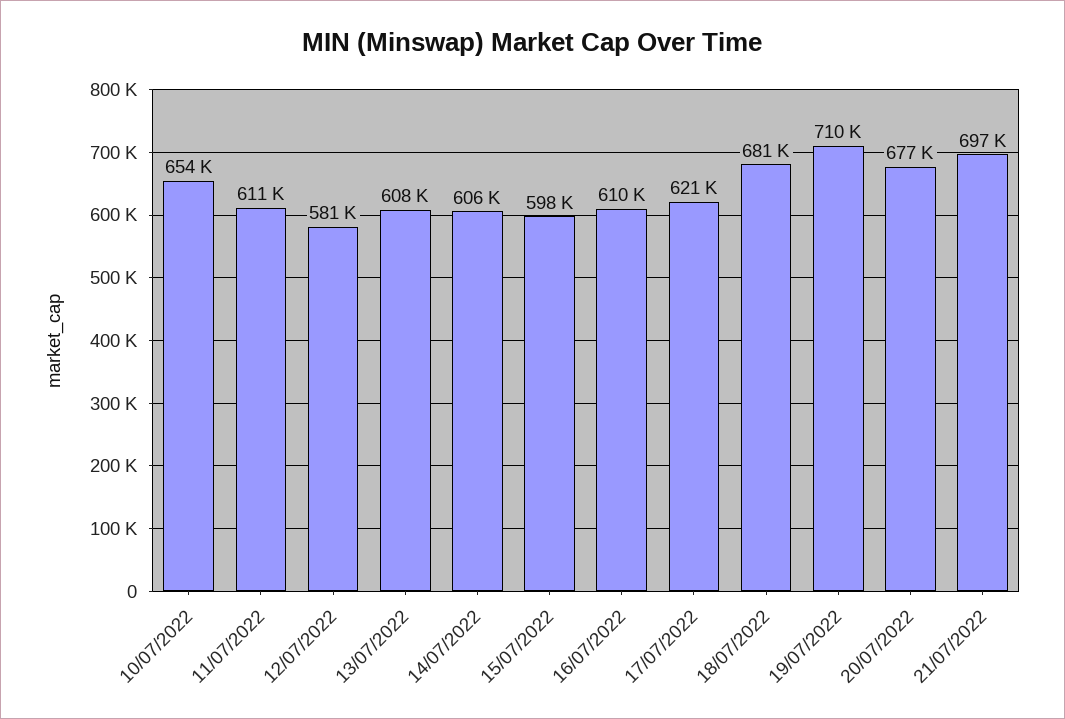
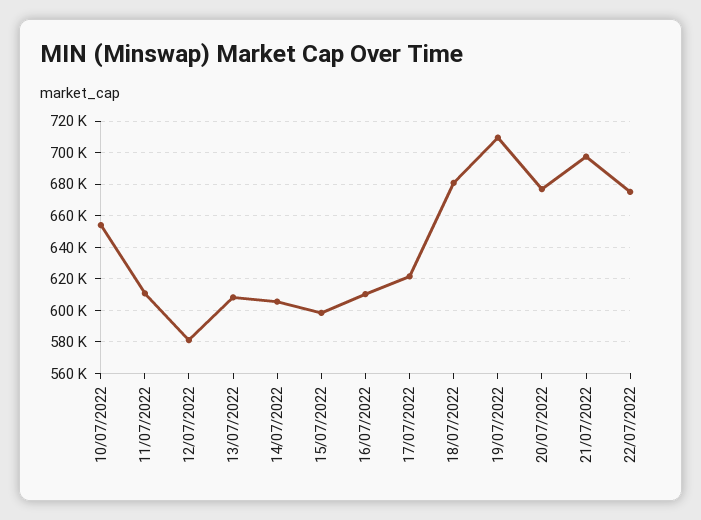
22/07/2022: none -> 675000

